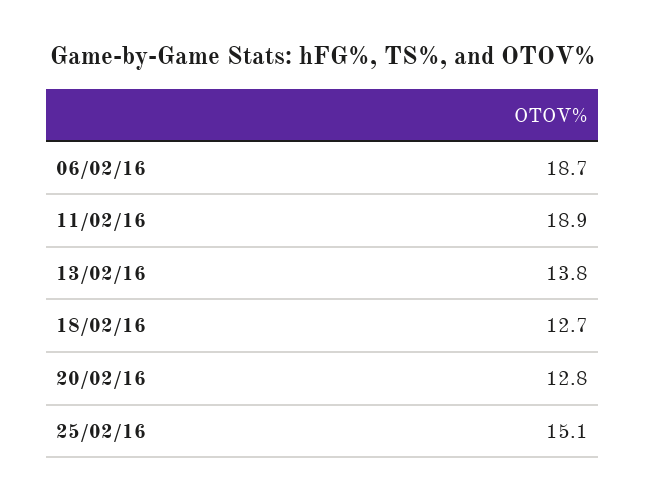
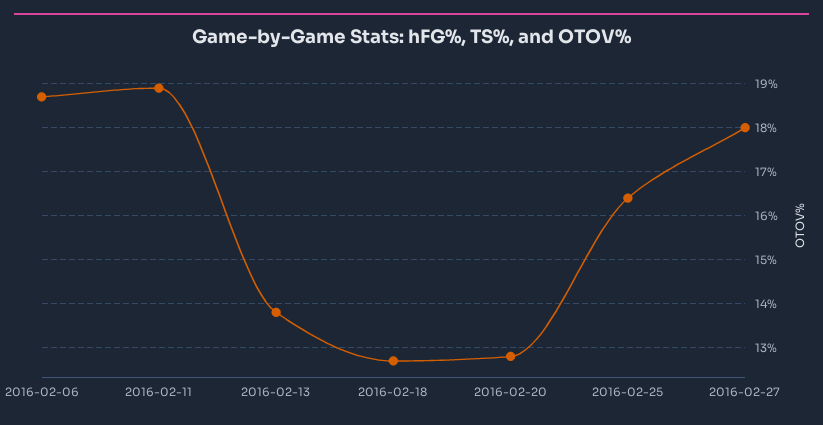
25/02/16: 15.1 -> 16.5
2016-02-27: none -> 18

